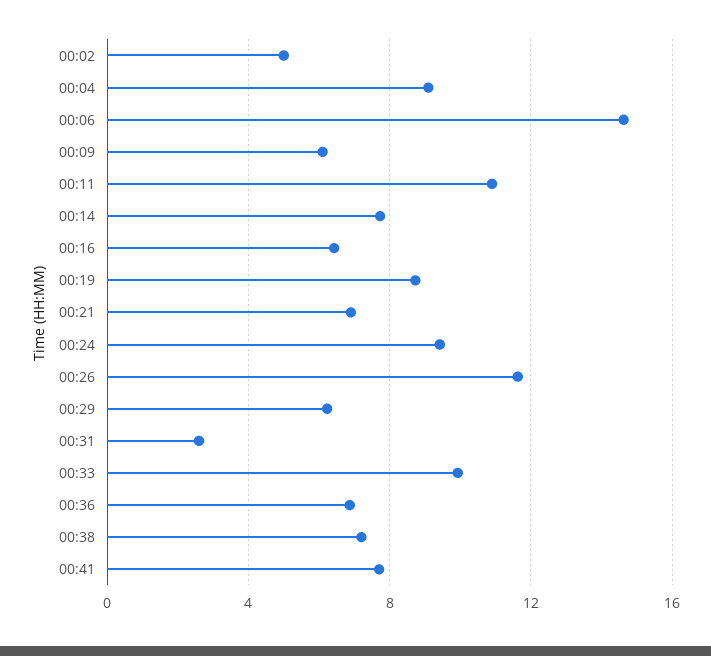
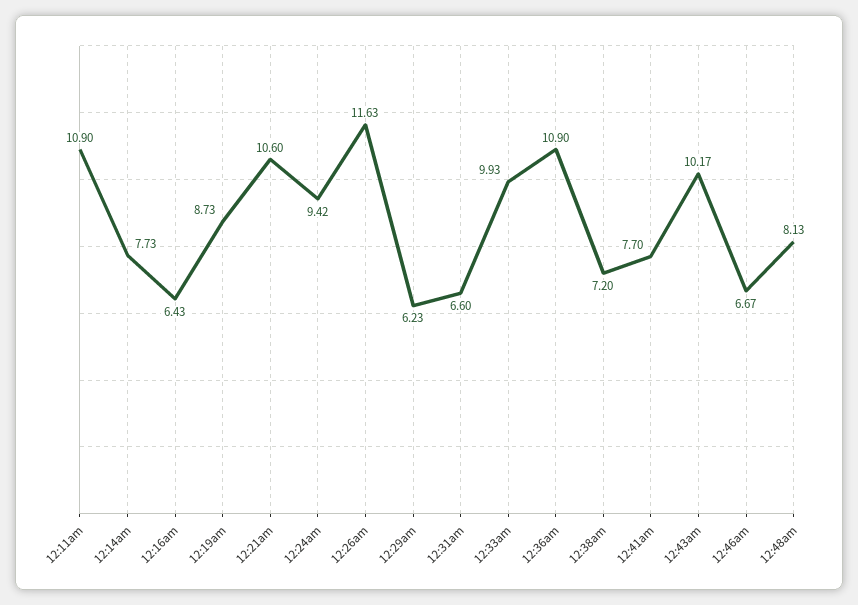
00:02: 5 -> none
00:04: 9 -> none
00:06: 14.5 -> none
00:09: 6 -> none
00:21: 7 -> 10.6
00:31: 2.5 -> 6.6
00:36: 7 -> 10.9
12:43am: none -> 10.17
12:46am: none -> 6.67
12:48am: none -> 8.13

